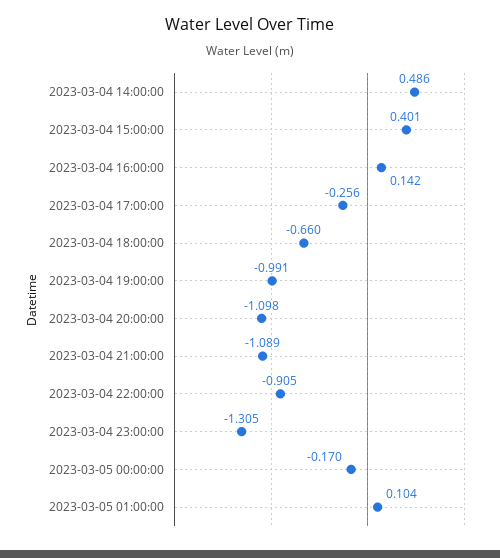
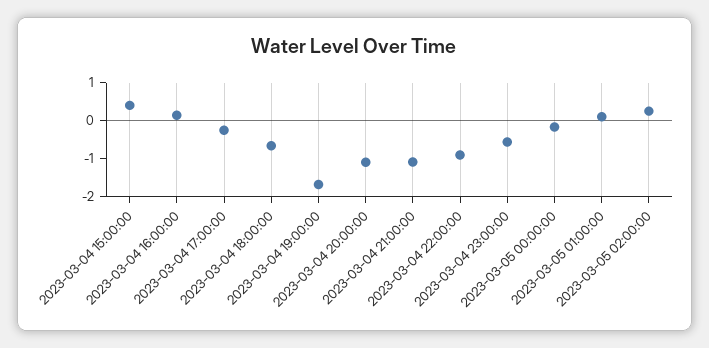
2023-03-04 14:00:00: 0.486 -> none
2023-03-04 19:00:00: -0.991 -> -1.75
2023-03-04 23:00:00: -1.305 -> -0.5
2023-03-05 02:00:00: none -> 0.25

